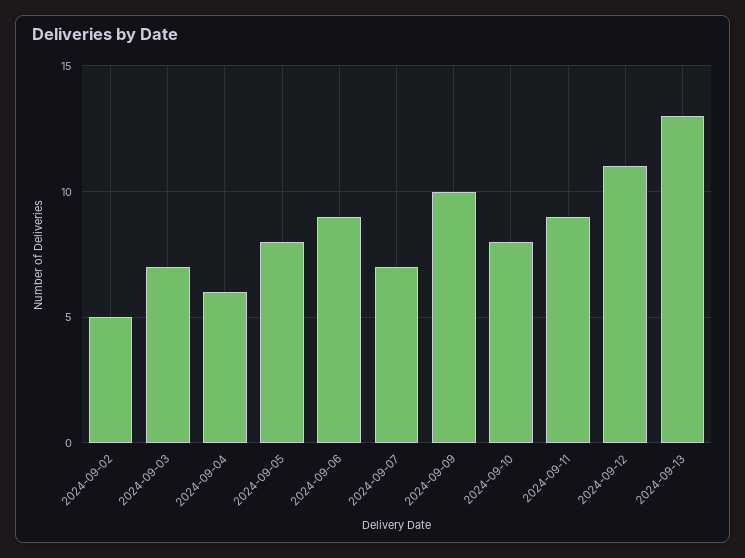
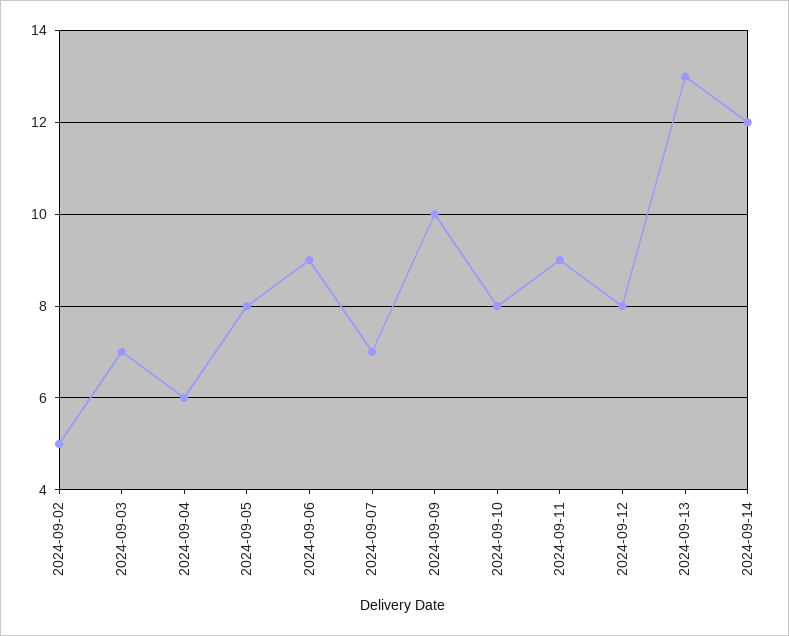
2024-09-12: 11 -> 8
2024-09-14: none -> 12

